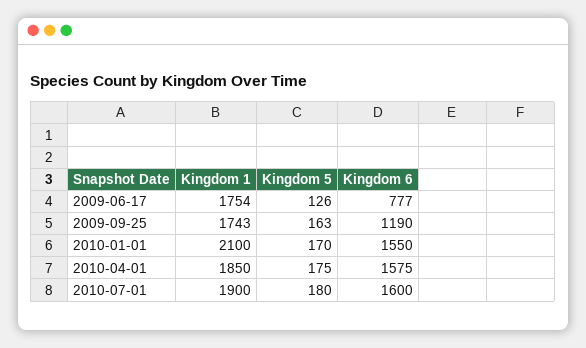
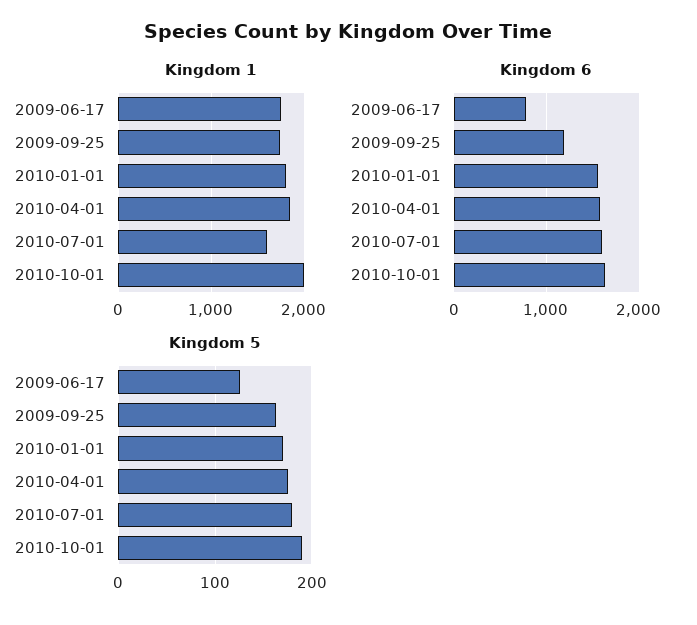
Kingdom 1, 2010-01-01: 2100 -> 1800
Kingdom 1, 2010-07-01: 1900 -> 1600
Kingdom 1, 2010-10-01: none -> 2000
Kingdom 6, 2010-10-01: none -> 1600
Kingdom 5, 2010-10-01: none -> 190

